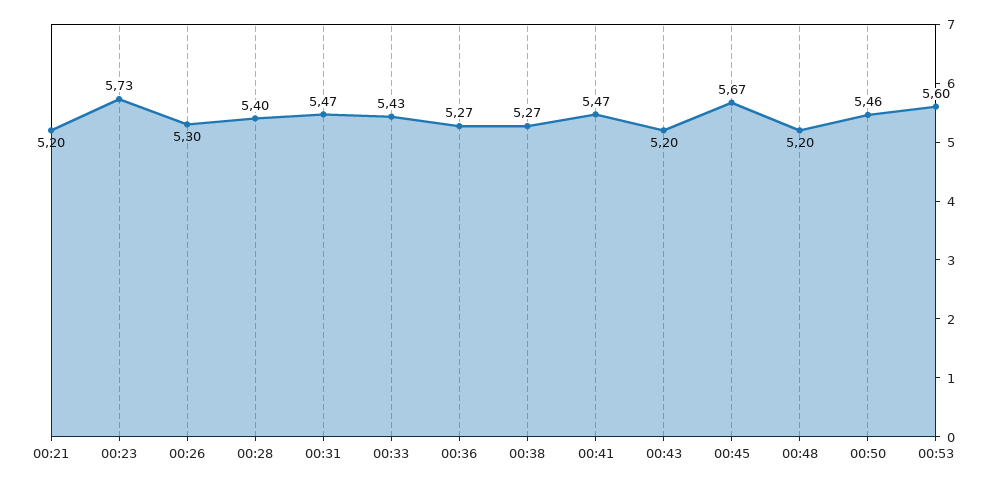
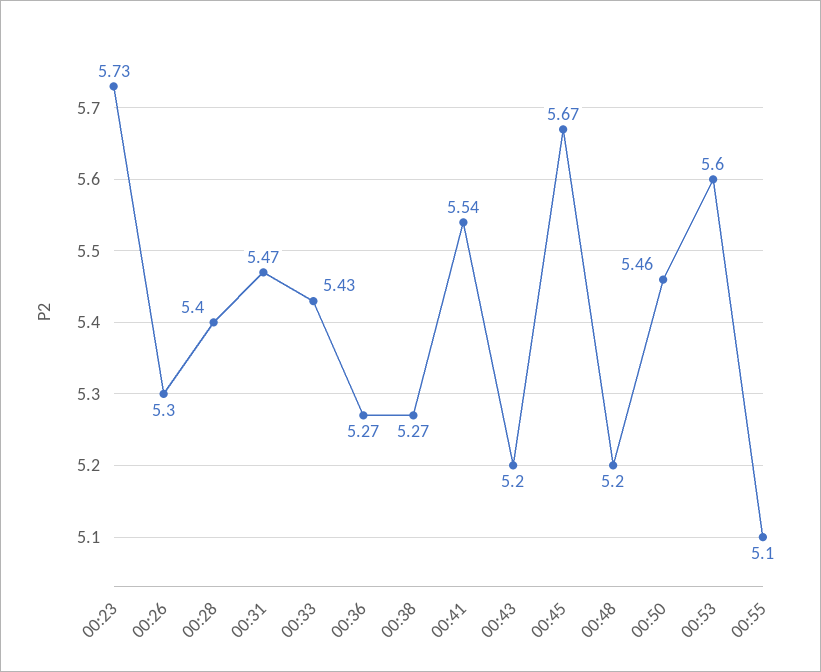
00:21: 5.2 -> none
00:41: 5.47 -> 5.54
00:55: none -> 5.1

